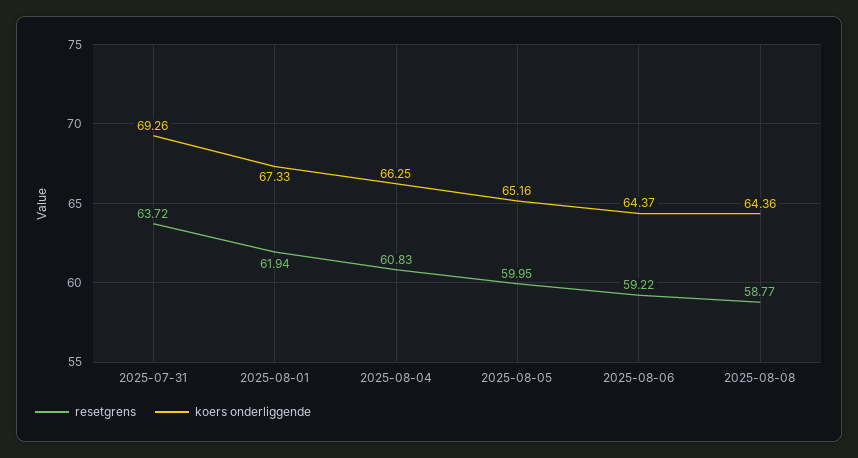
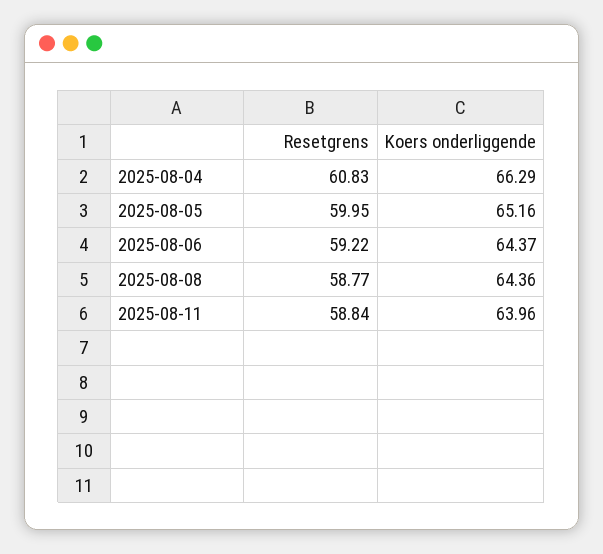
resetgrens, 2025-07-31: 63.72 -> none
koers onderliggende, 2025-07-31: 69.26 -> none
resetgrens, 2025-08-01: 61.94 -> none
koers onderliggende, 2025-08-01: 67.33 -> none
koers onderliggende, 2025-08-04: 66.25 -> 66.29
resetgrens, 2025-08-11: none -> 58.84
koers onderliggende, 2025-08-11: none -> 63.96

